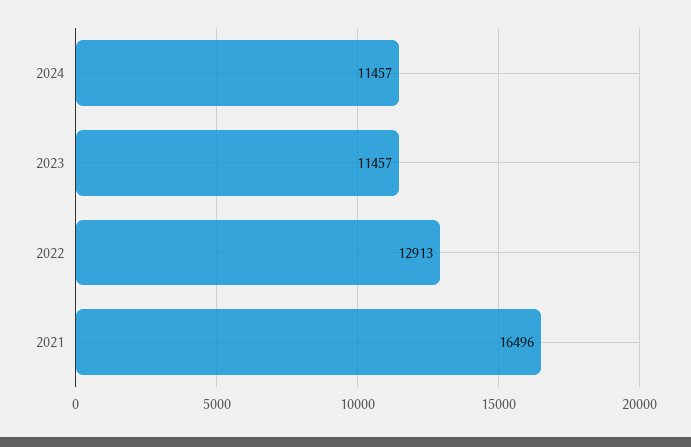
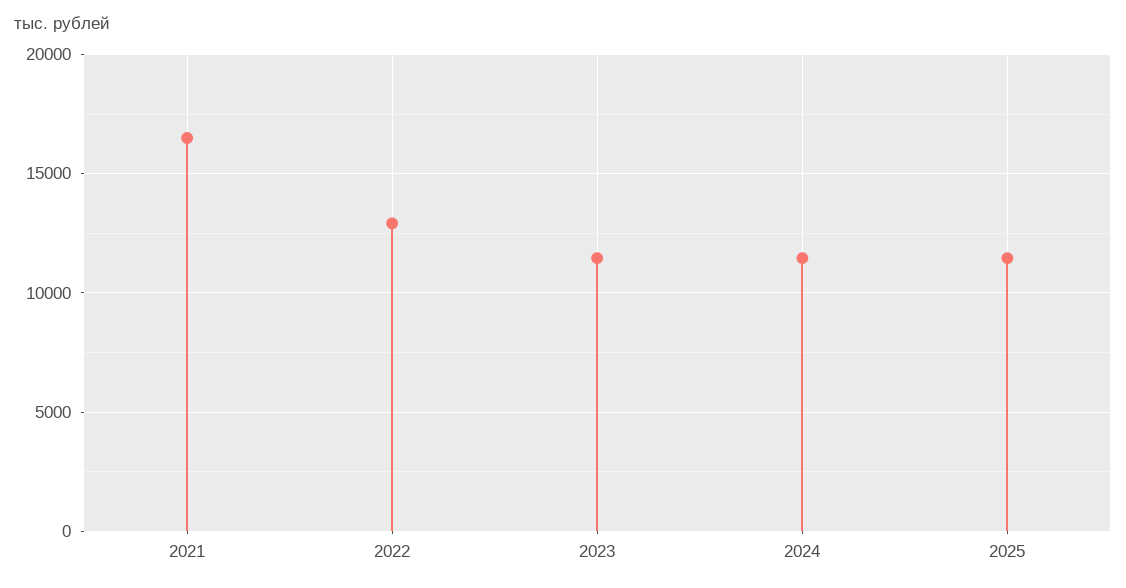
2025: none -> 11500

